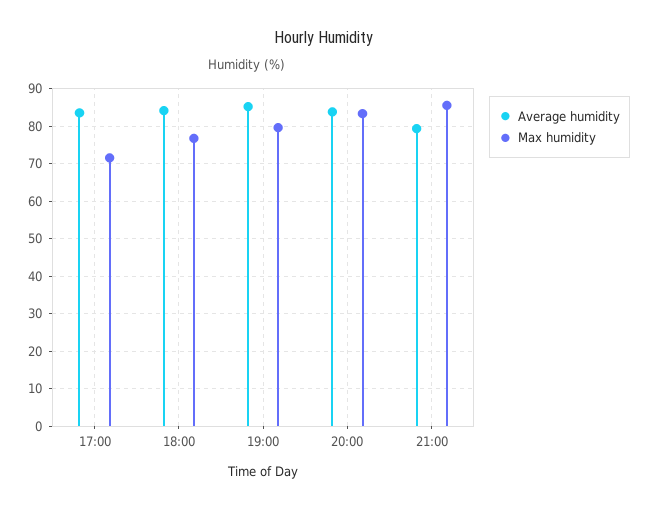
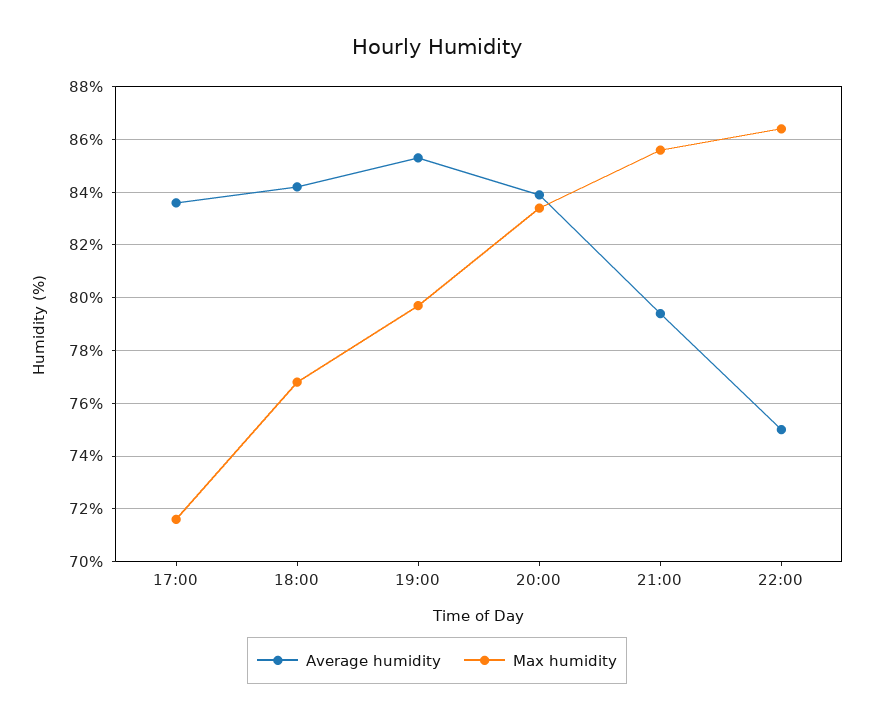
Average humidity, 22:00: none -> 75
Max humidity, 22:00: none -> 86.5

